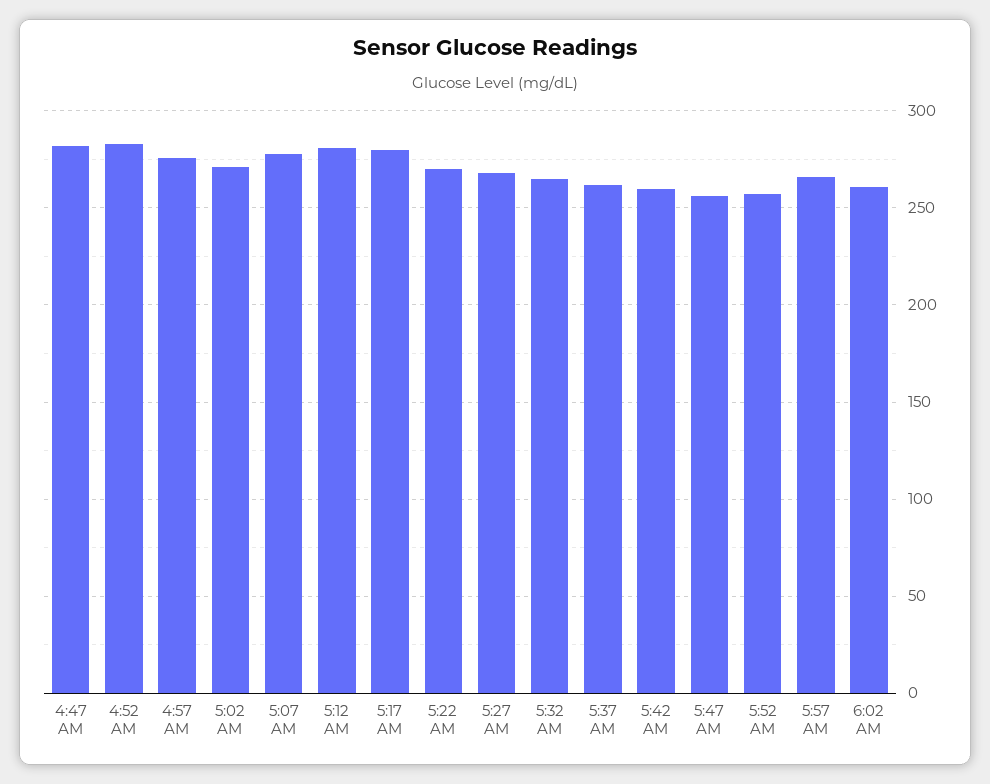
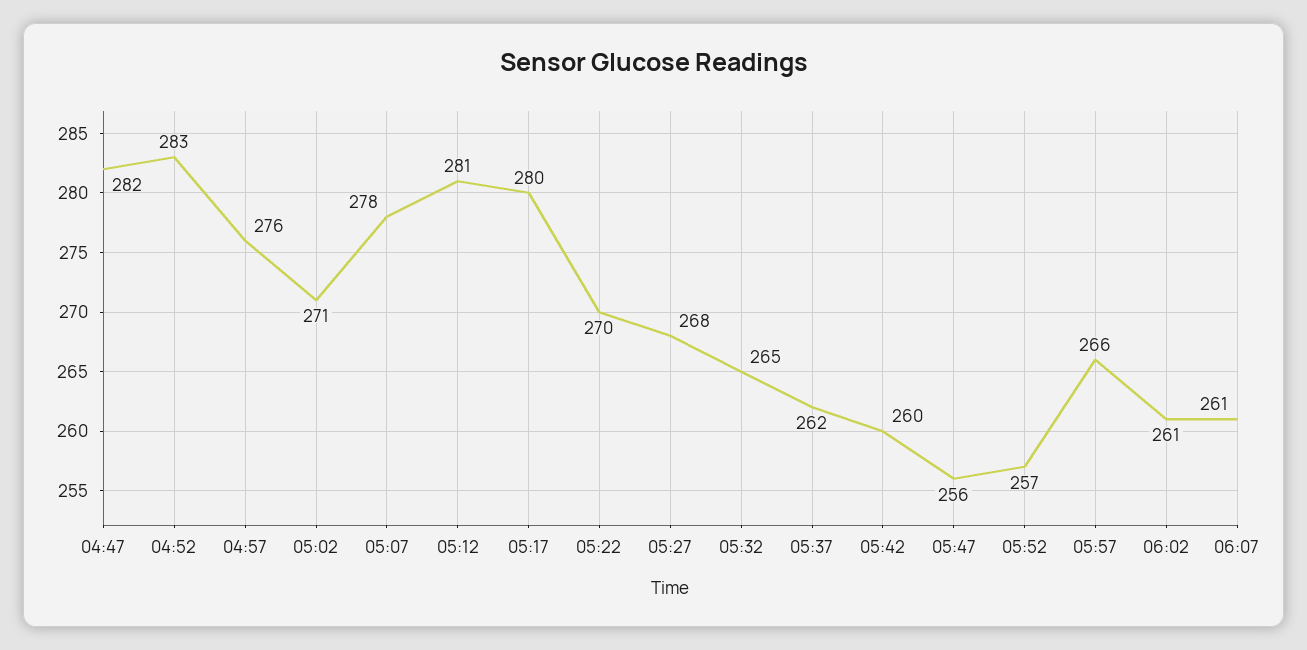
06:07: none -> 261

